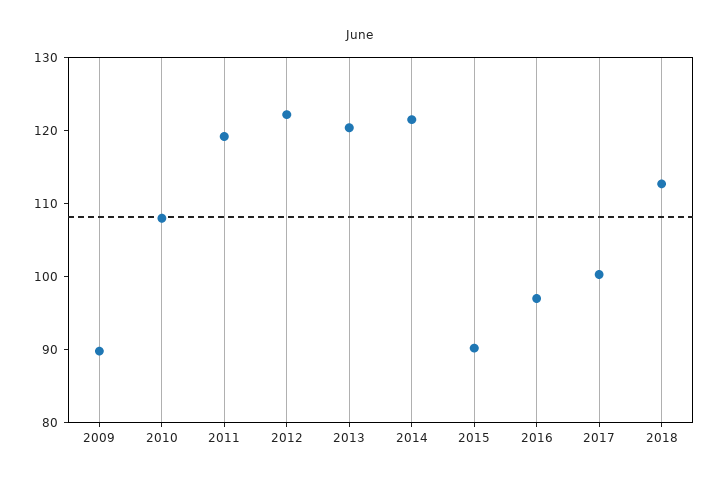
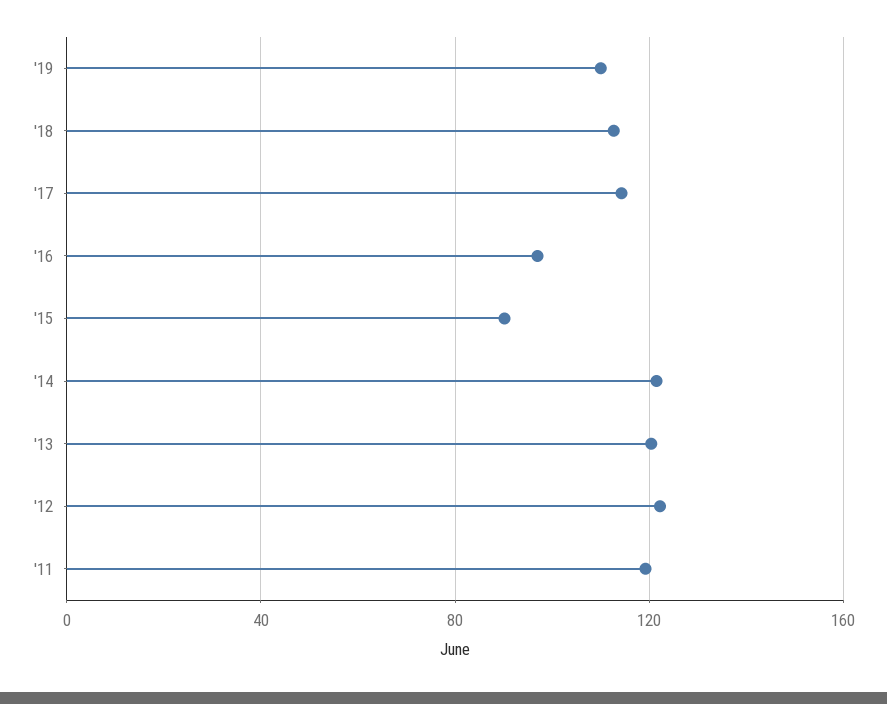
2009: 90 -> none
2010: 108 -> none
2017: 100 -> 115
'19: none -> 110

